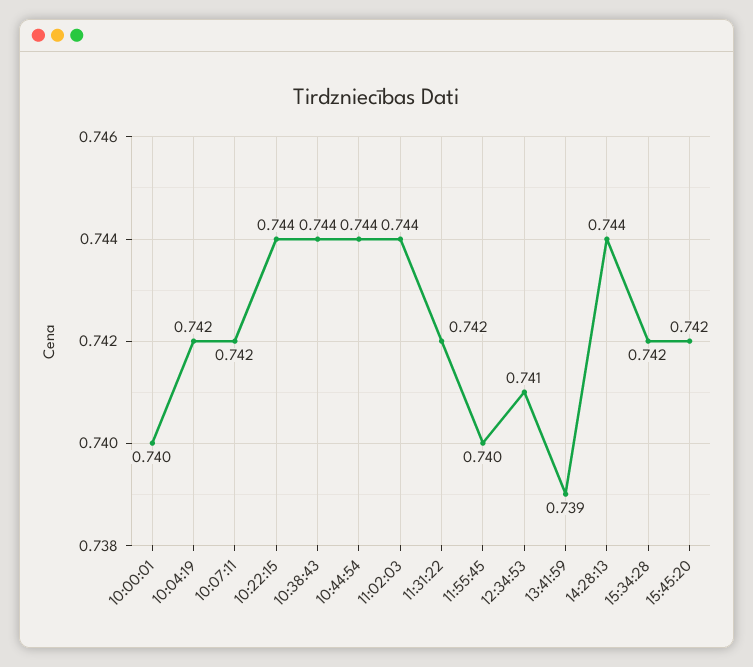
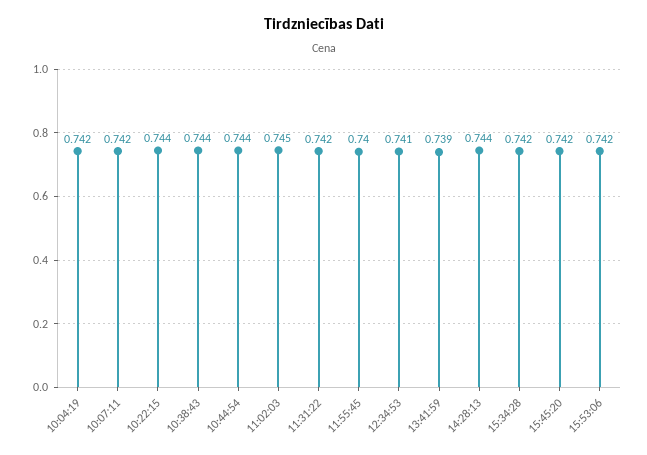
10:00:01: 0.74 -> none
11:02:03: 0.744 -> 0.745
15:53:06: none -> 0.742

